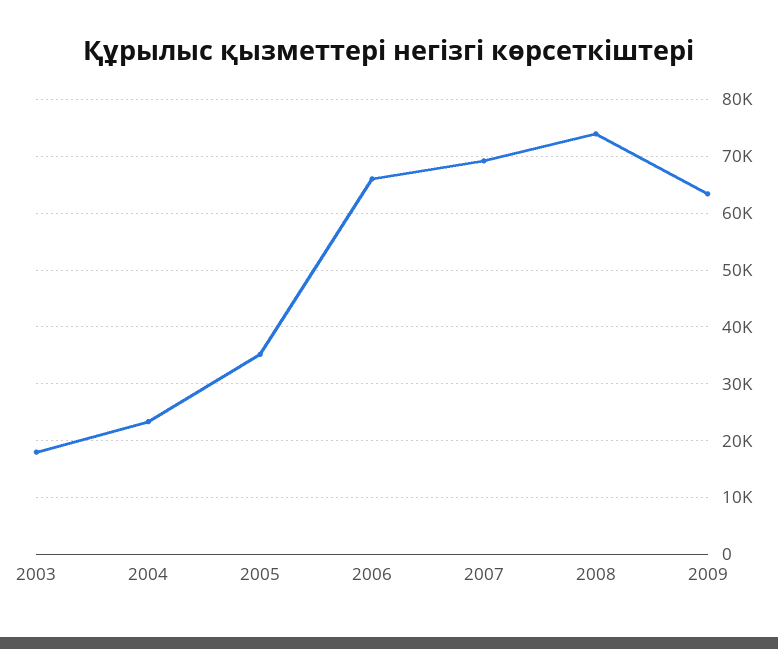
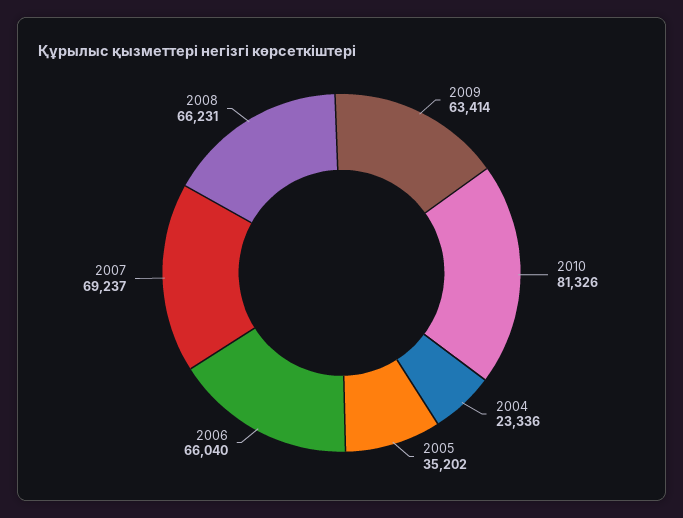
2003: 18000 -> none
2008: 74000 -> 66231
2010: none -> 81326

